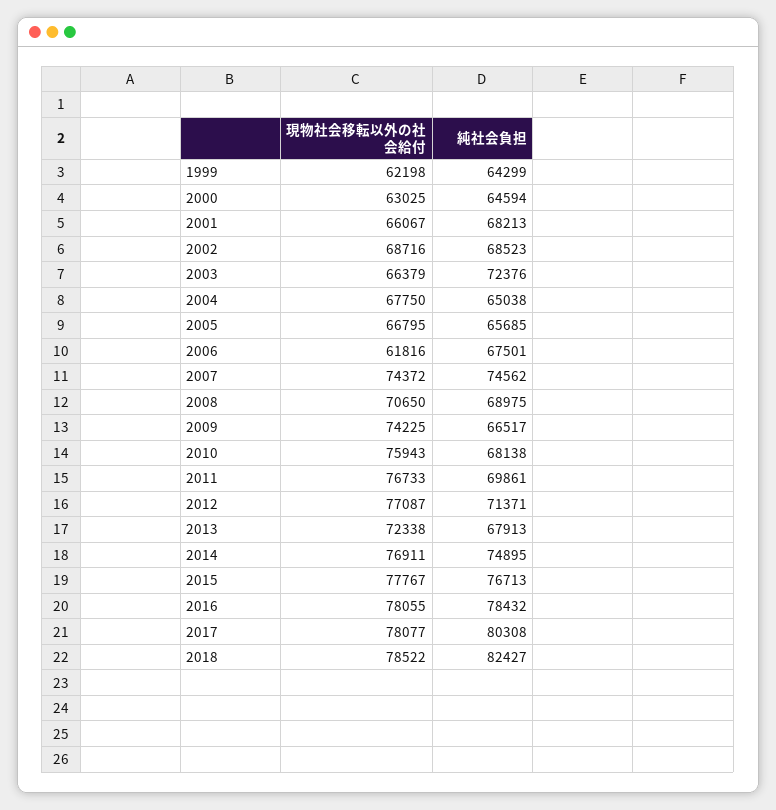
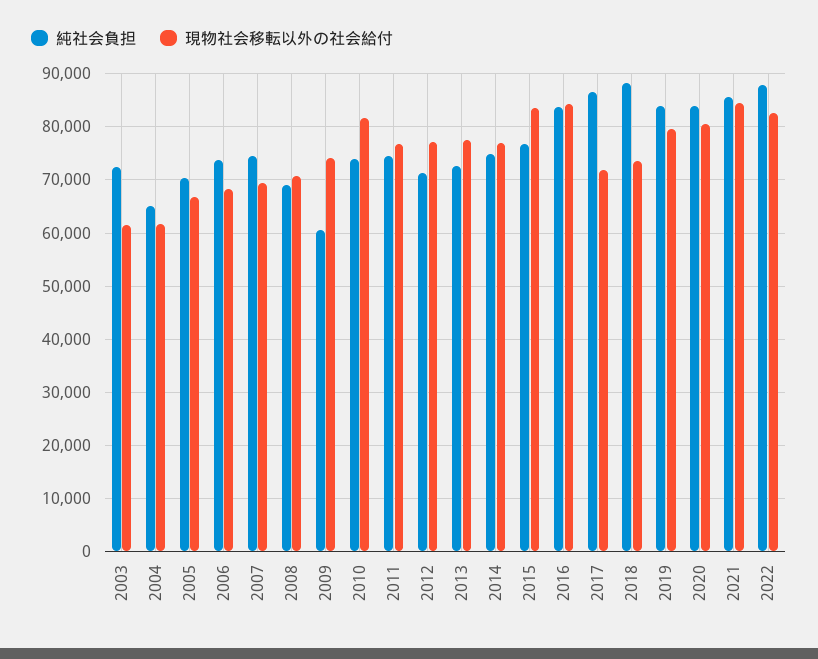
現物社会移転以外の社会給付, 1999: 62198 -> none
純社会負担, 1999: 64299 -> none
現物社会移転以外の社会給付, 2000: 63025 -> none
純社会負担, 2000: 64594 -> none
現物社会移転以外の社会給付, 2001: 66067 -> none
純社会負担, 2001: 68213 -> none
現物社会移転以外の社会給付, 2002: 68716 -> none
純社会負担, 2002: 68523 -> none
現物社会移転以外の社会給付, 2003: 66379 -> 62000
現物社会移転以外の社会給付, 2004: 67750 -> 62000
純社会負担, 2005: 65685 -> 70000
現物社会移転以外の社会給付, 2006: 61816 -> 68000
純社会負担, 2006: 67501 -> 74000
現物社会移転以外の社会給付, 2007: 74372 -> 70000
純社会負担, 2009: 66517 -> 60000
現物社会移転以外の社会給付, 2010: 75943 -> 82000
純社会負担, 2010: 68138 -> 74000
純社会負担, 2011: 69861 -> 74000
現物社会移転以外の社会給付, 2013: 72338 -> 78000
純社会負担, 2013: 67913 -> 72000
現物社会移転以外の社会給付, 2015: 77767 -> 84000
現物社会移転以外の社会給付, 2016: 78055 -> 84000
純社会負担, 2016: 78432 -> 84000
現物社会移転以外の社会給付, 2017: 78077 -> 72000
純社会負担, 2017: 80308 -> 86000
現物社会移転以外の社会給付, 2018: 78522 -> 74000
純社会負担, 2018: 82427 -> 88000
純社会負担, 2019: none -> 84000
現物社会移転以外の社会給付, 2019: none -> 80000
純社会負担, 2020: none -> 84000
現物社会移転以外の社会給付, 2020: none -> 80000
純社会負担, 2021: none -> 86000
現物社会移転以外の社会給付, 2021: none -> 84000
純社会負担, 2022: none -> 88000
現物社会移転以外の社会給付, 2022: none -> 82000

